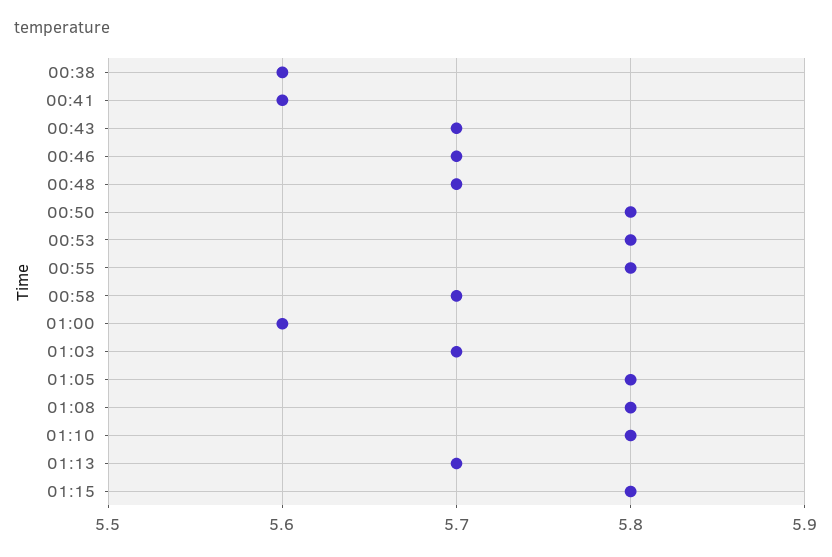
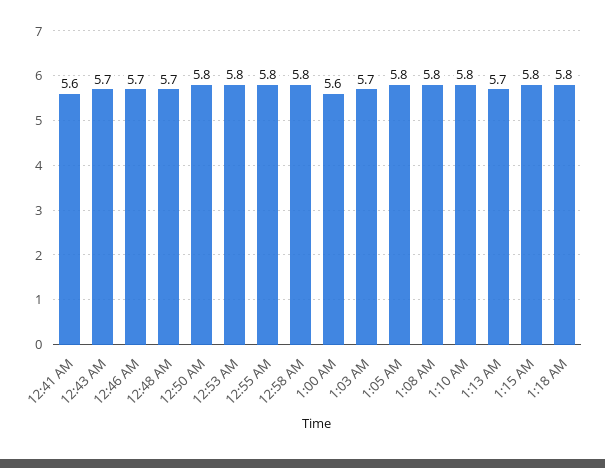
00:38: 5.6 -> none
00:58: 5.7 -> 5.8
1:18 AM: none -> 5.8

